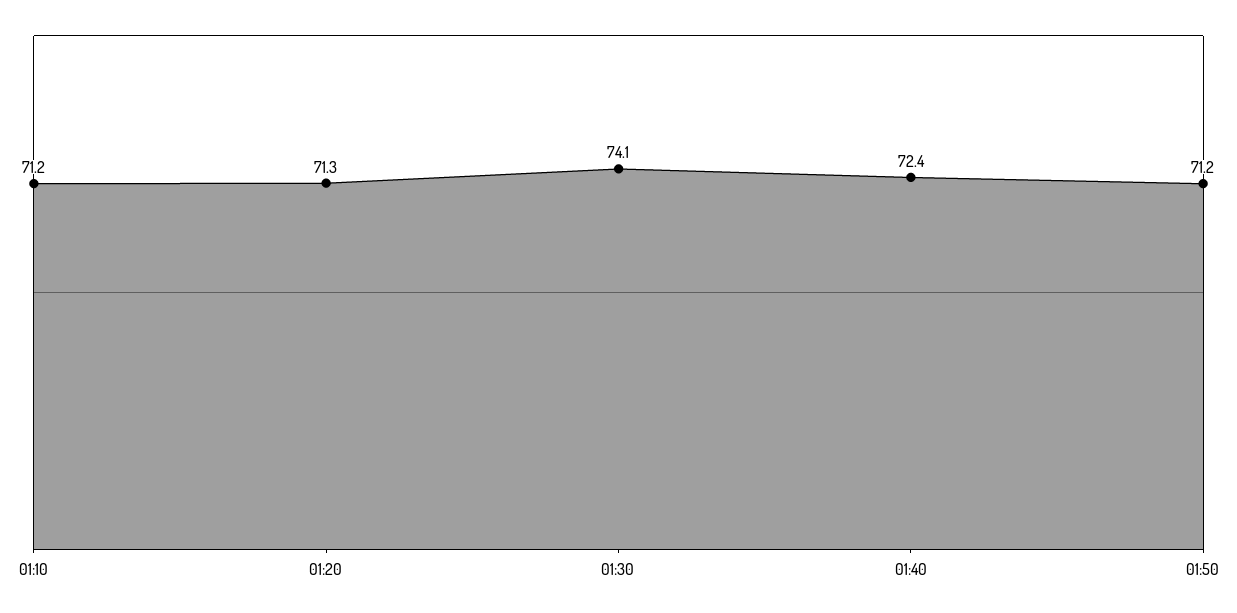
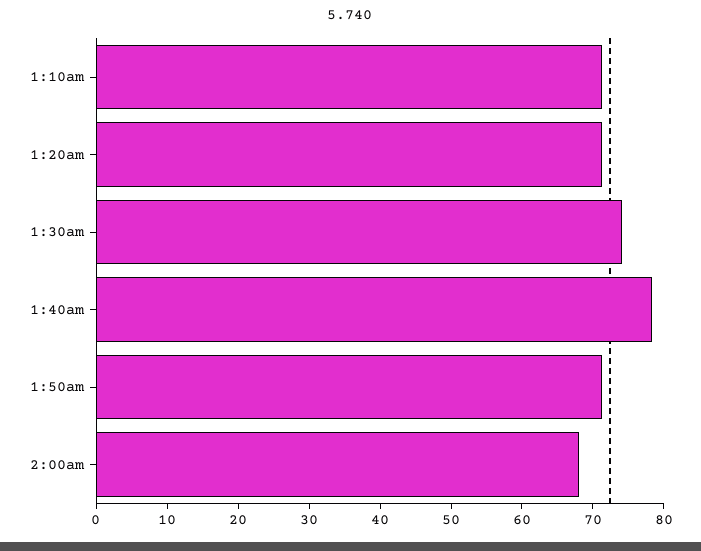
01:40: 72.4 -> 78
2:00am: none -> 68

